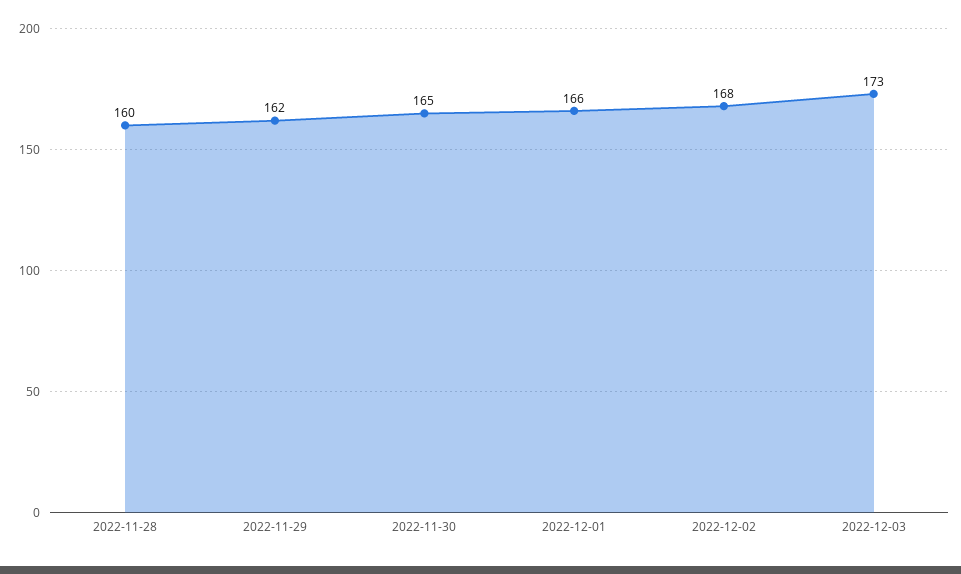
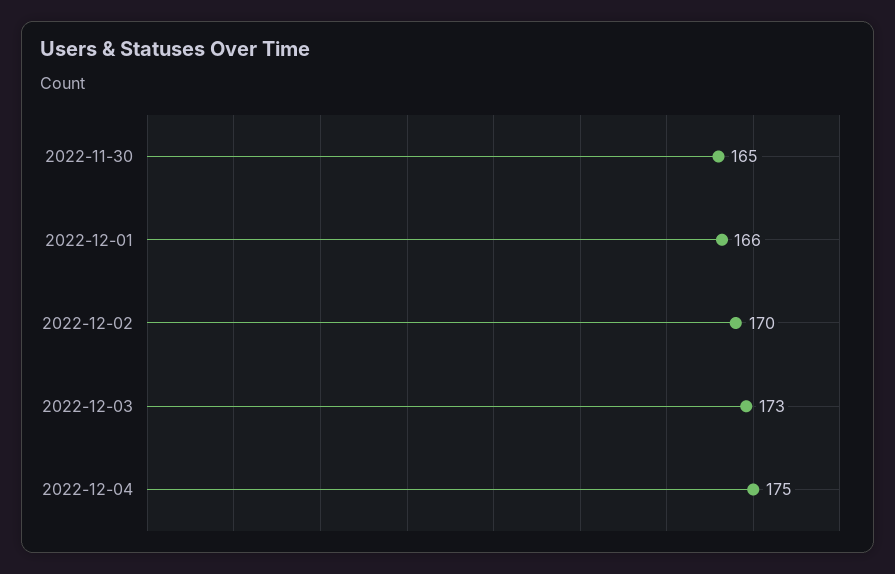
2022-11-28: 160 -> none
2022-11-29: 162 -> none
2022-12-02: 168 -> 170
2022-12-04: none -> 175

